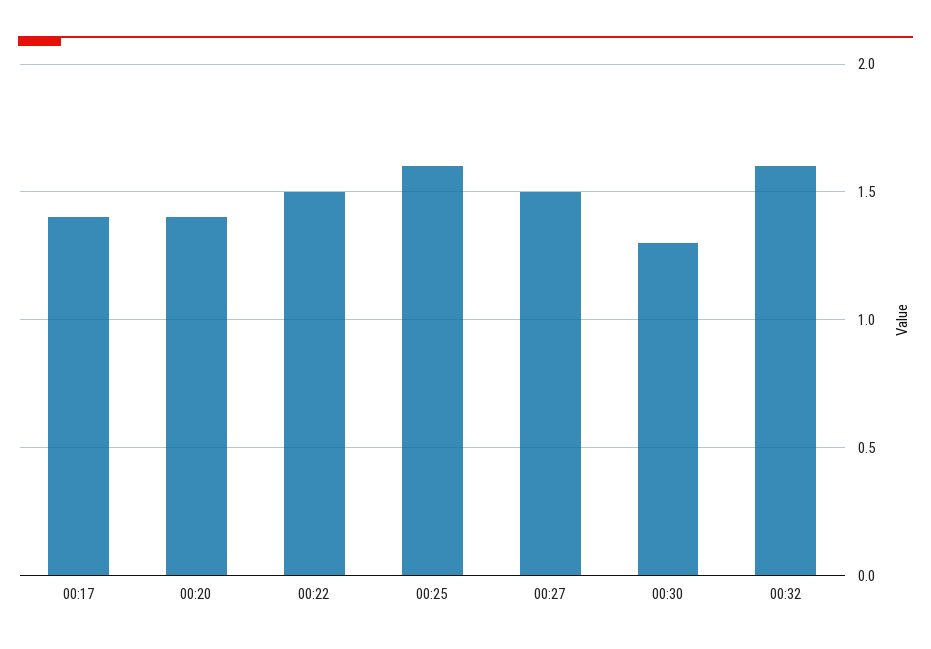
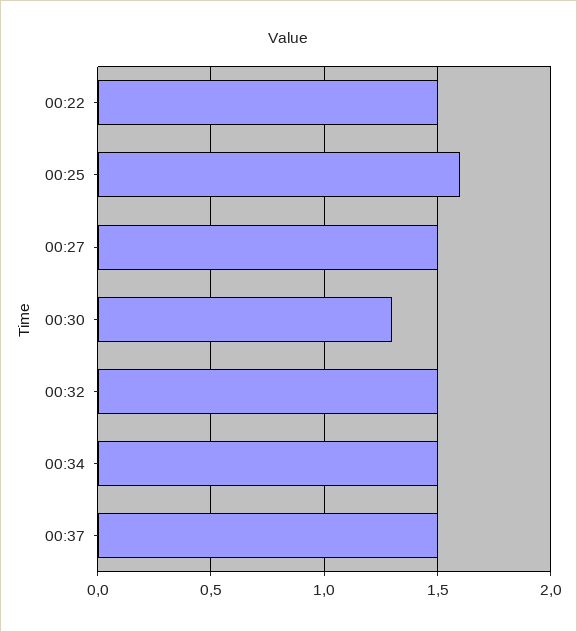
00:17: 1.4 -> none
00:20: 1.4 -> none
00:32: 1.6 -> 1.5
00:34: none -> 1.5
00:37: none -> 1.5

